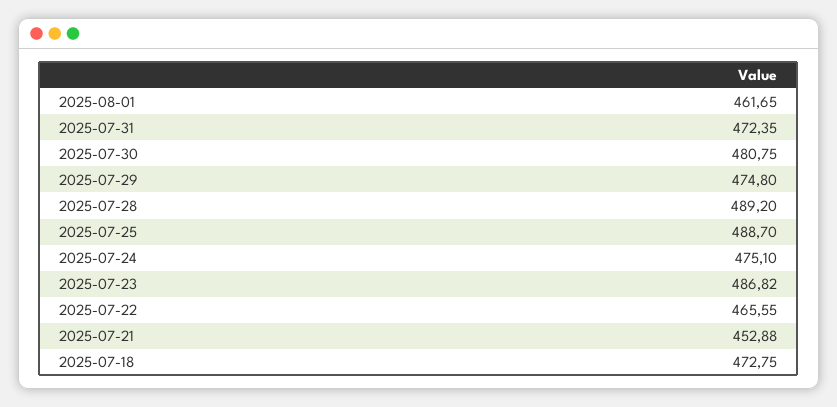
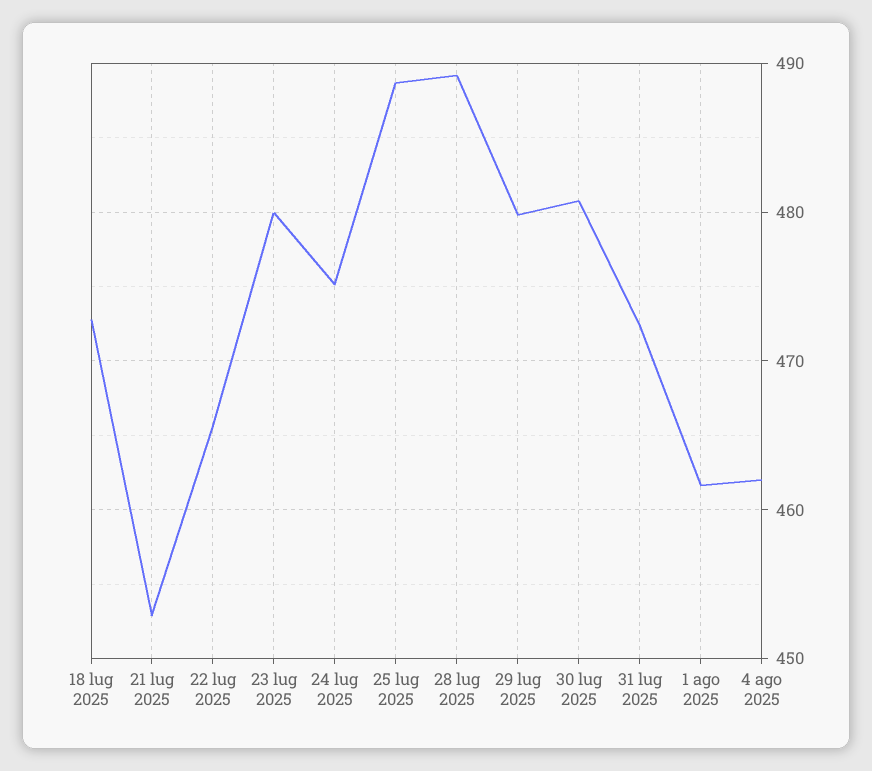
2025-07-29: 474.8 -> 480
2025-07-23: 486.82 -> 480
4 ago 2025: none -> 462

